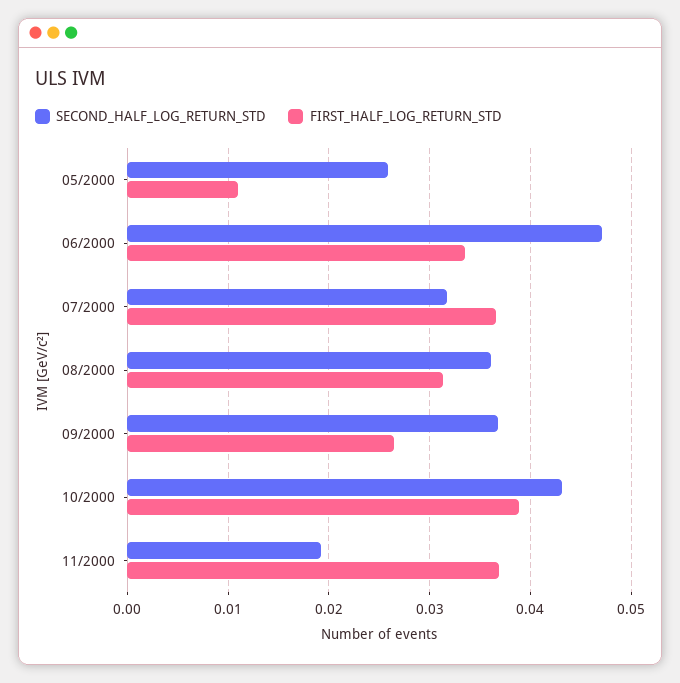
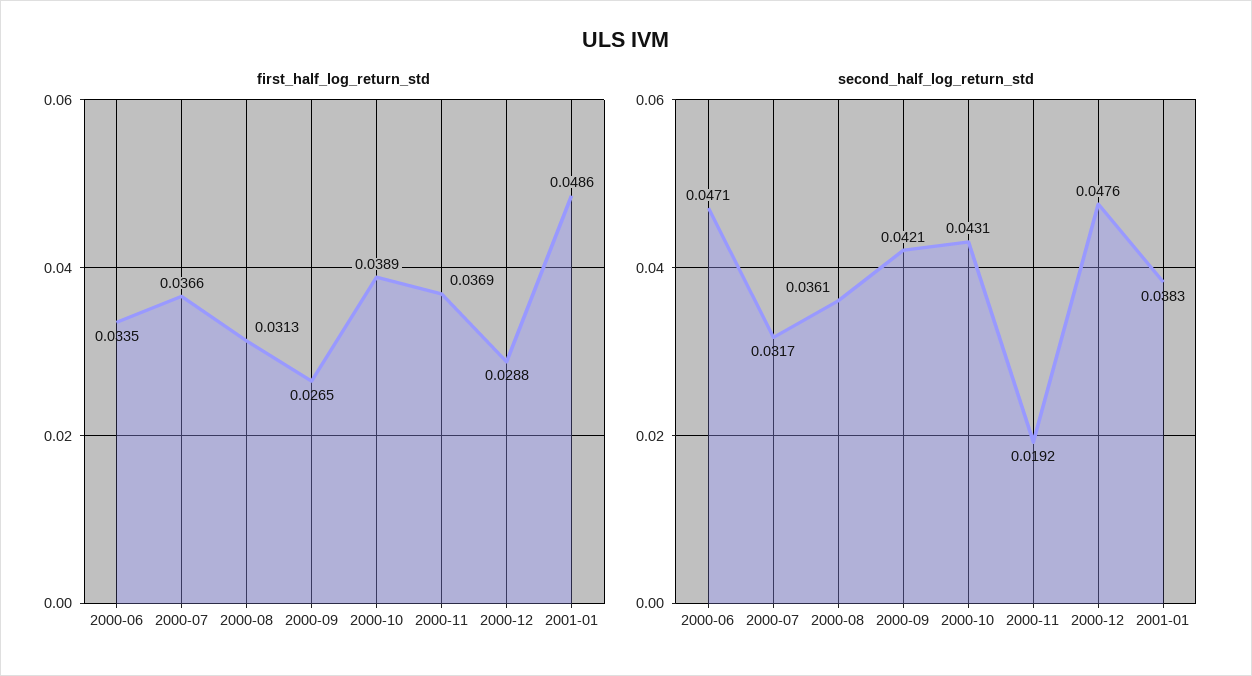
SECOND_HALF_LOG_RETURN_STD, 05/2000: 0.026 -> none
FIRST_HALF_LOG_RETURN_STD, 05/2000: 0.011 -> none
SECOND_HALF_LOG_RETURN_STD, 09/2000: 0.037 -> 0.0421
FIRST_HALF_LOG_RETURN_STD, 2000-12: none -> 0.0288
FIRST_HALF_LOG_RETURN_STD, 2001-01: none -> 0.0486
SECOND_HALF_LOG_RETURN_STD, 2000-12: none -> 0.0476
SECOND_HALF_LOG_RETURN_STD, 2001-01: none -> 0.0383

